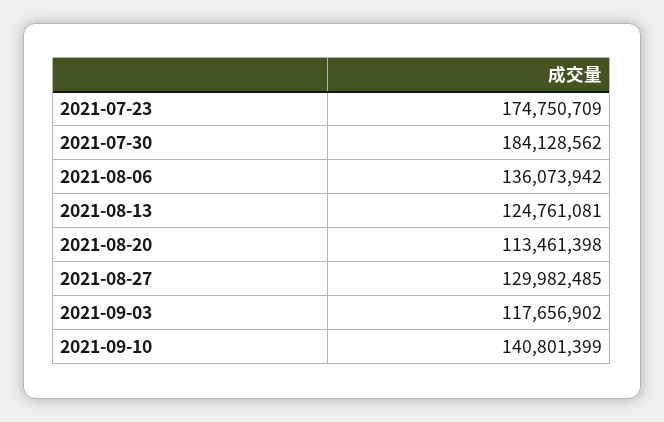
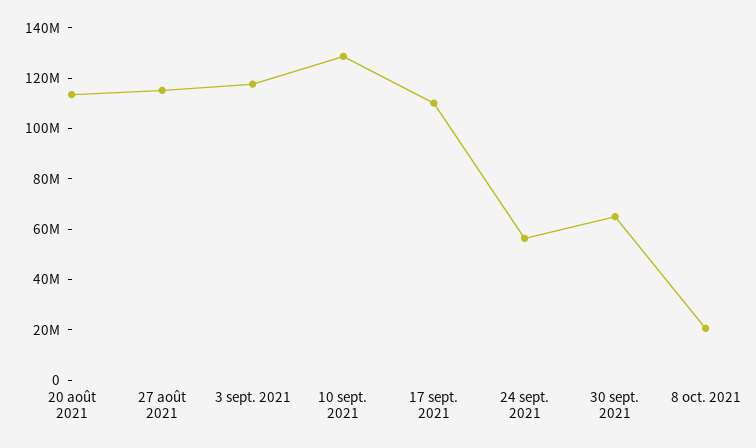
2021-07-23: 174750709 -> none
2021-07-30: 184128562 -> none
2021-08-06: 136073942 -> none
2021-08-13: 124761081 -> none
2021-08-27: 129982485 -> 115000000
2021-09-10: 140801399 -> 130000000
17 sept. 2021: none -> 110000000
24 sept. 2021: none -> 55000000
30 sept. 2021: none -> 65000000
8 oct. 2021: none -> 20000000

